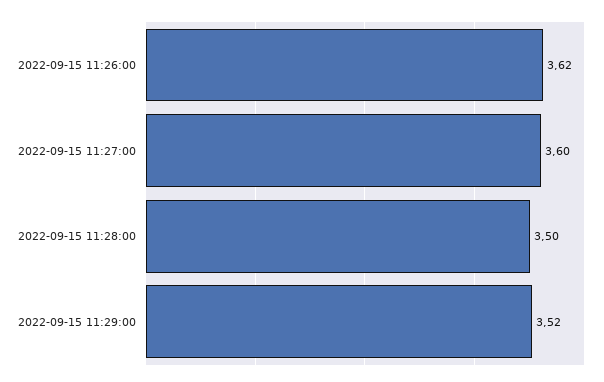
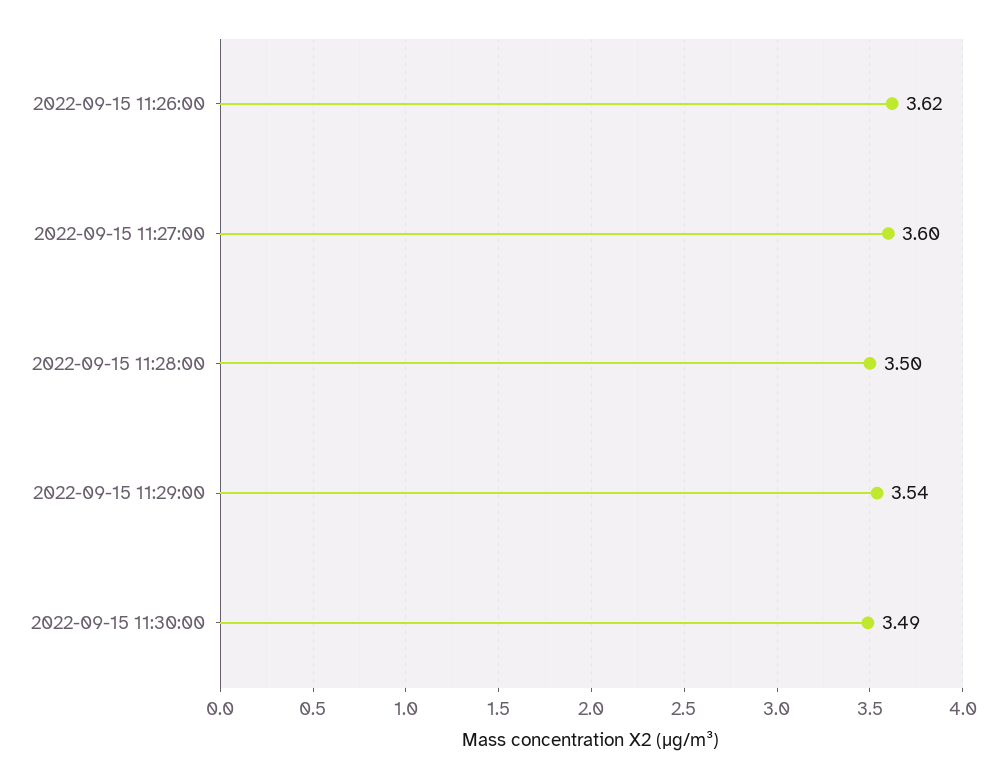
2022-09-15 11:29:00: 3.52 -> 3.54
2022-09-15 11:30:00: none -> 3.49

